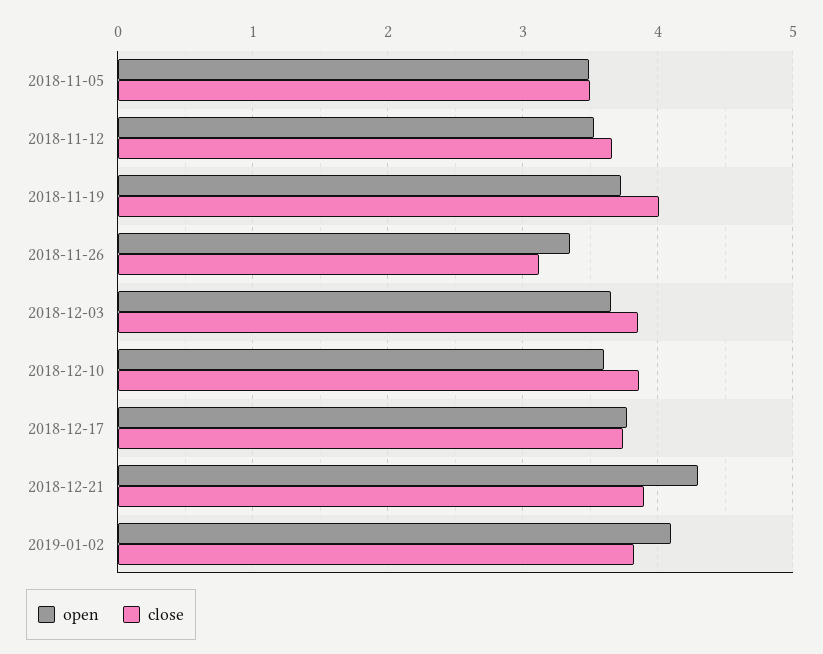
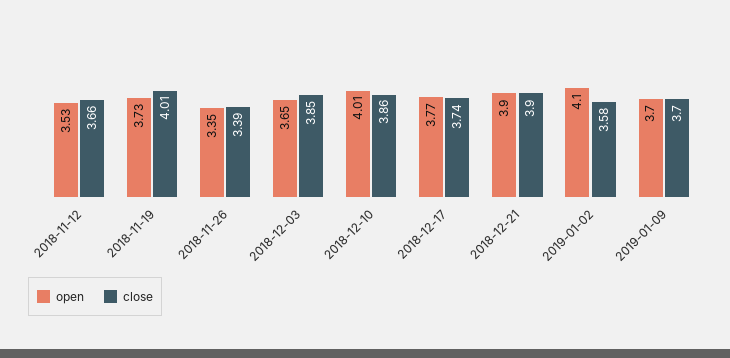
open, 2018-11-05: 3.5 -> none
close, 2018-11-05: 3.5 -> none
close, 2018-11-26: 3.1 -> 3.39
open, 2018-12-10: 3.6 -> 4.01
open, 2018-12-21: 4.3 -> 3.9
close, 2019-01-02: 3.8 -> 3.58
open, 2019-01-09: none -> 3.7
close, 2019-01-09: none -> 3.7

